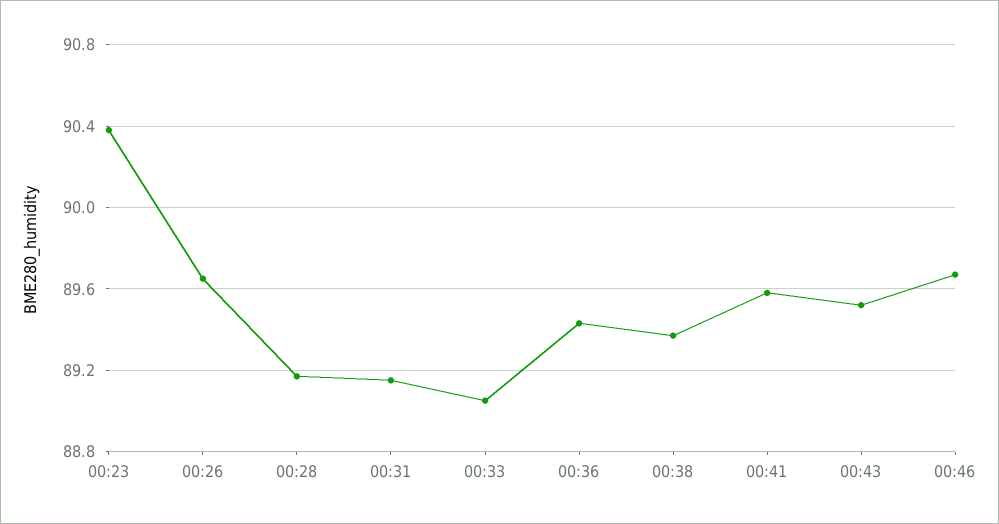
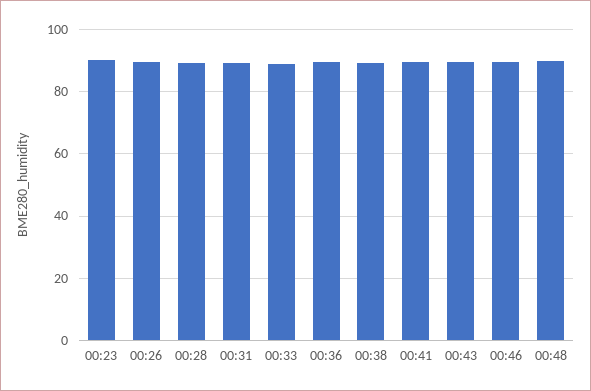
00:48: none -> 90

